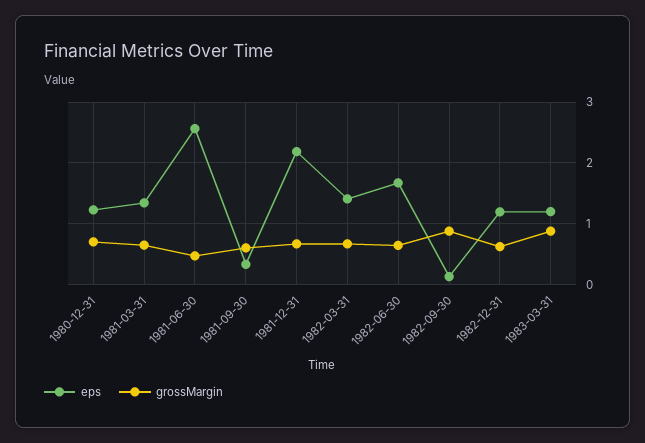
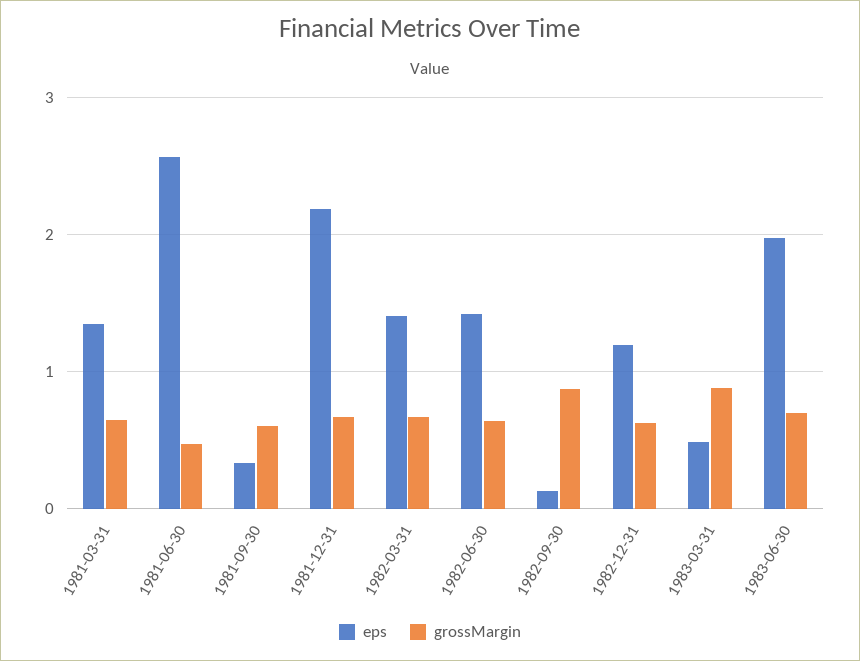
eps, 1980-12-31: 1.2 -> none
grossMargin, 1980-12-31: 0.7 -> none
eps, 1982-06-30: 1.7 -> 1.4
eps, 1983-03-31: 1.2 -> 0.5
eps, 1983-06-30: none -> 2
grossMargin, 1983-06-30: none -> 0.7

